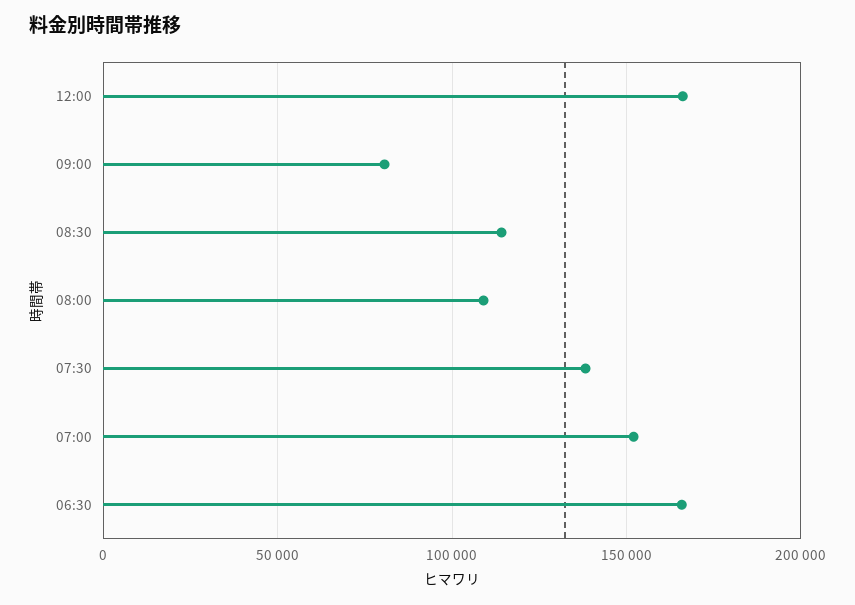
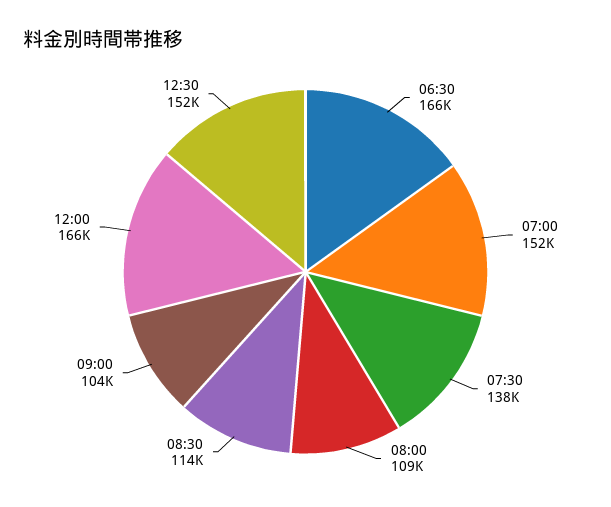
09:00: 80000 -> 104000
12:30: none -> 152000

